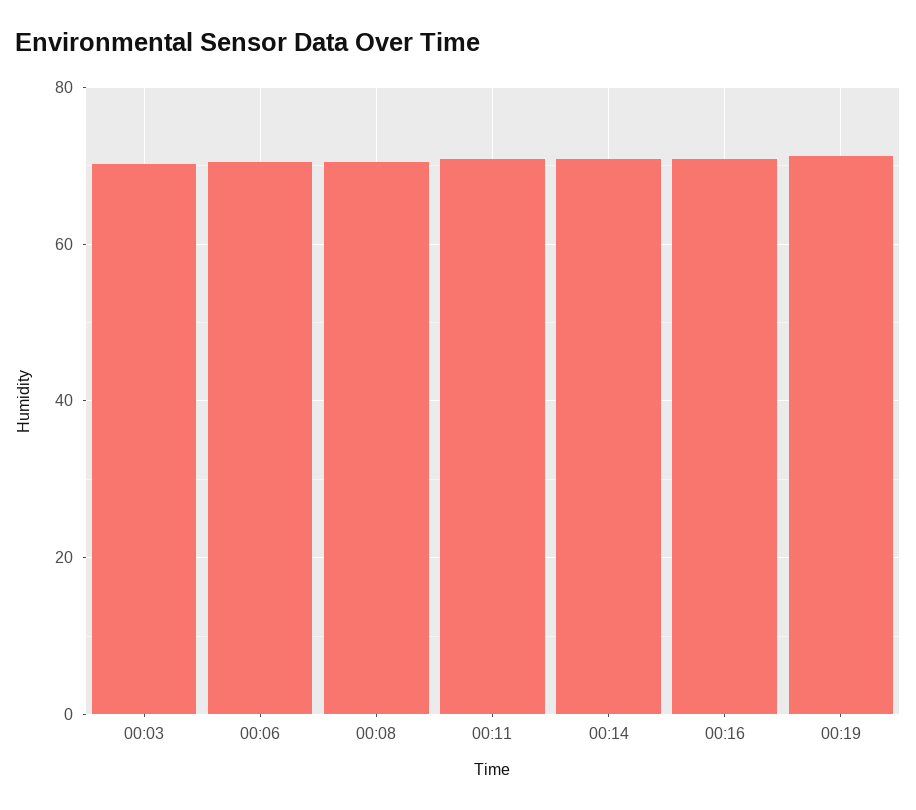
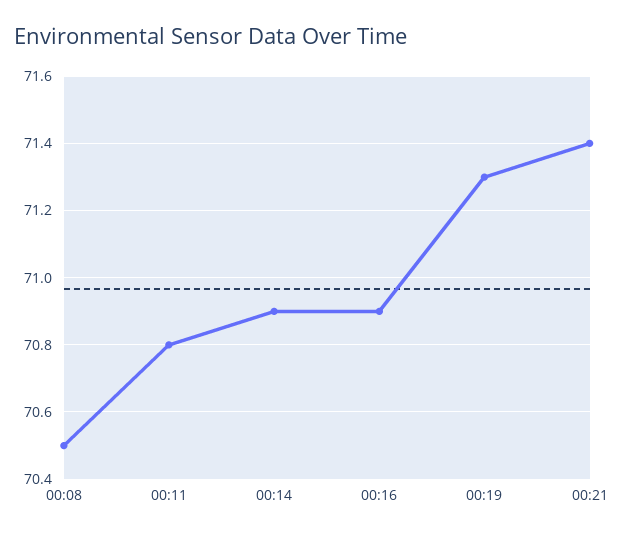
00:03: 70 -> none
00:06: 70 -> none
00:21: none -> 71.4

